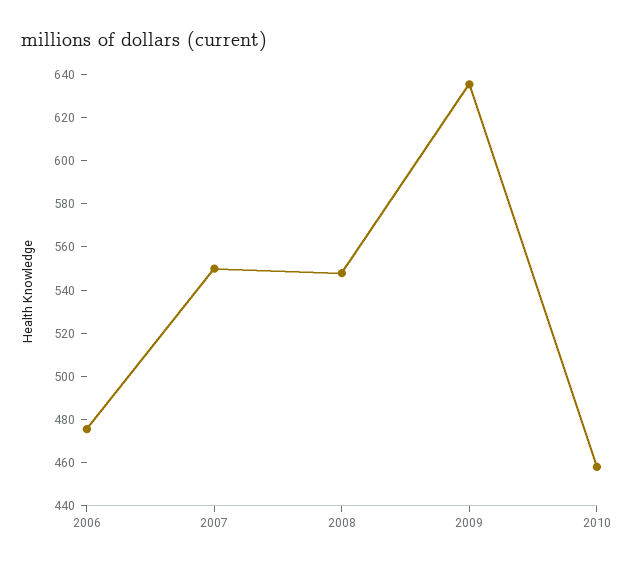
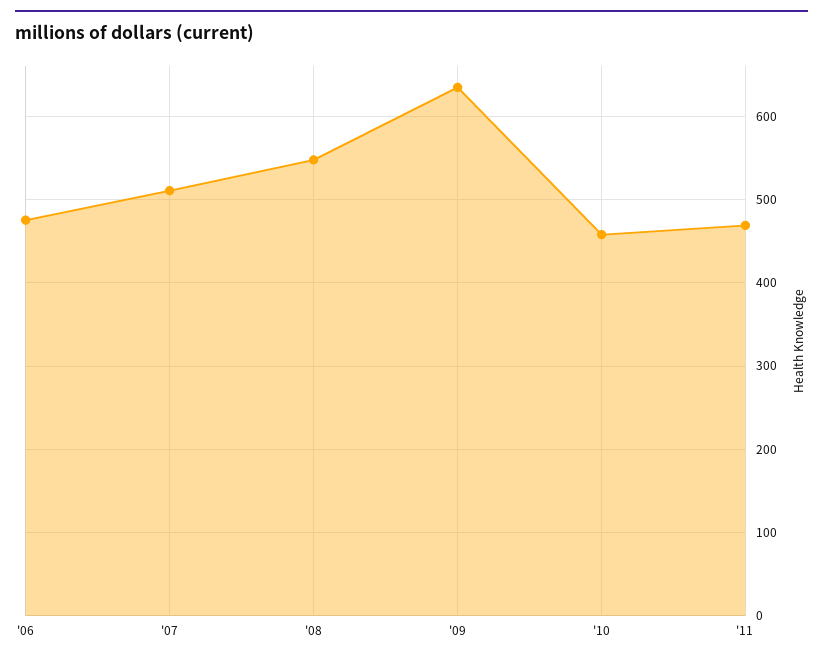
2007: 550 -> 510
'11: none -> 470

